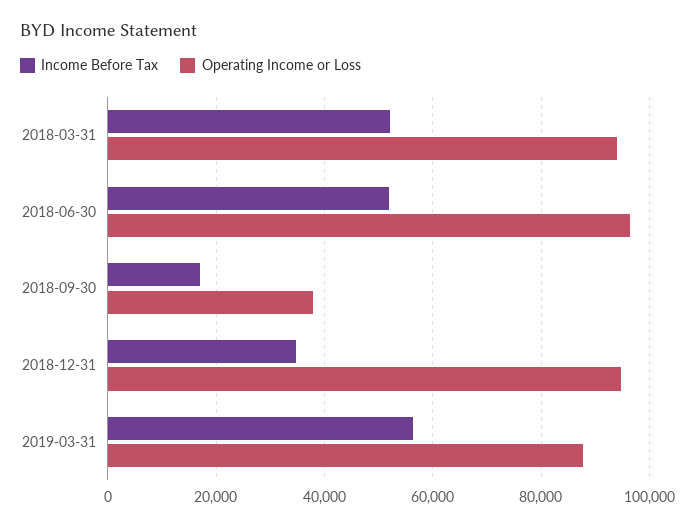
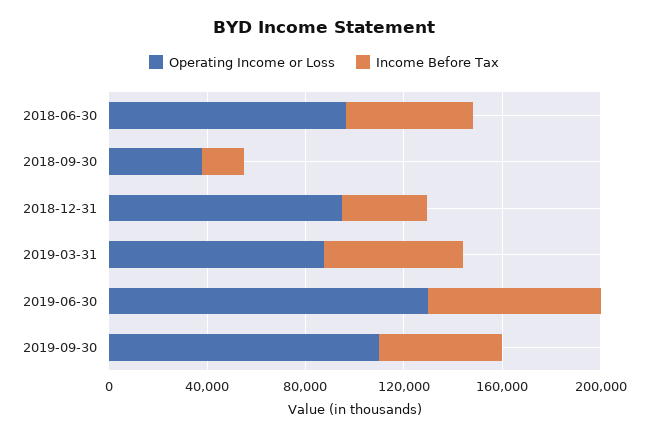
Income Before Tax, 2018-03-31: 52000 -> none
Operating Income or Loss, 2018-03-31: 94000 -> none
Operating Income or Loss, 2019-06-30: none -> 130000
Income Before Tax, 2019-06-30: none -> 70000
Operating Income or Loss, 2019-09-30: none -> 110000
Income Before Tax, 2019-09-30: none -> 50000

